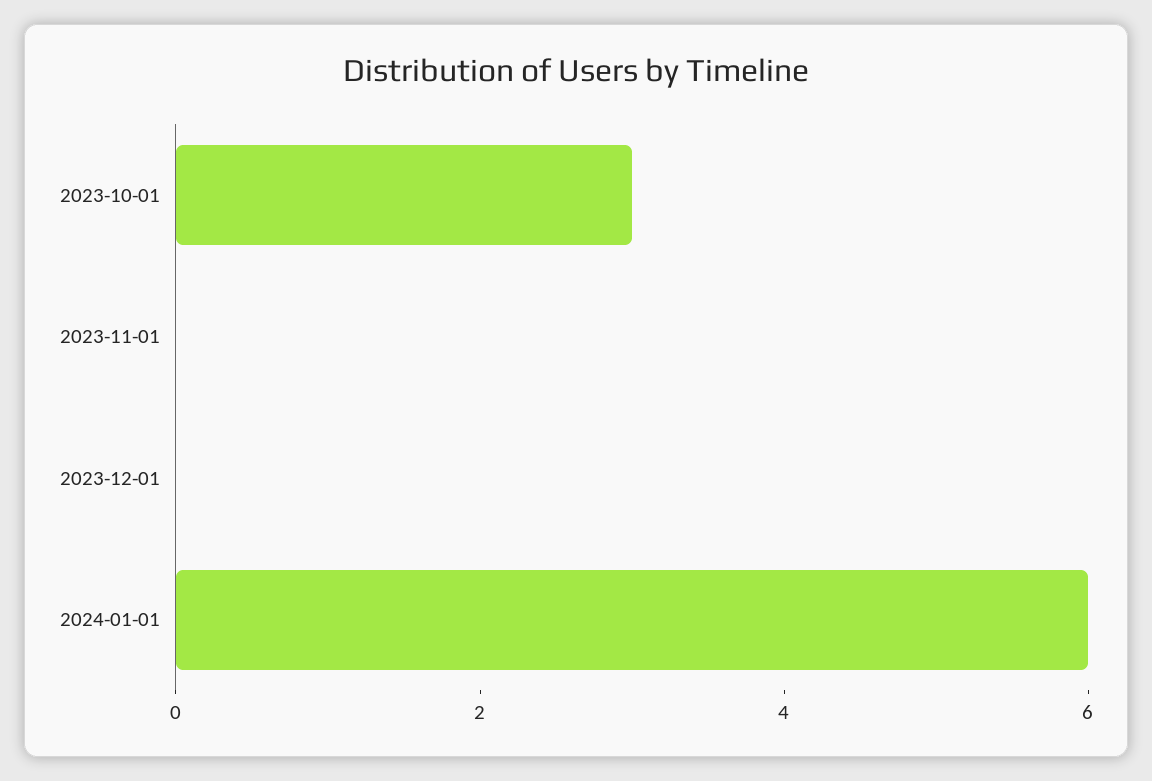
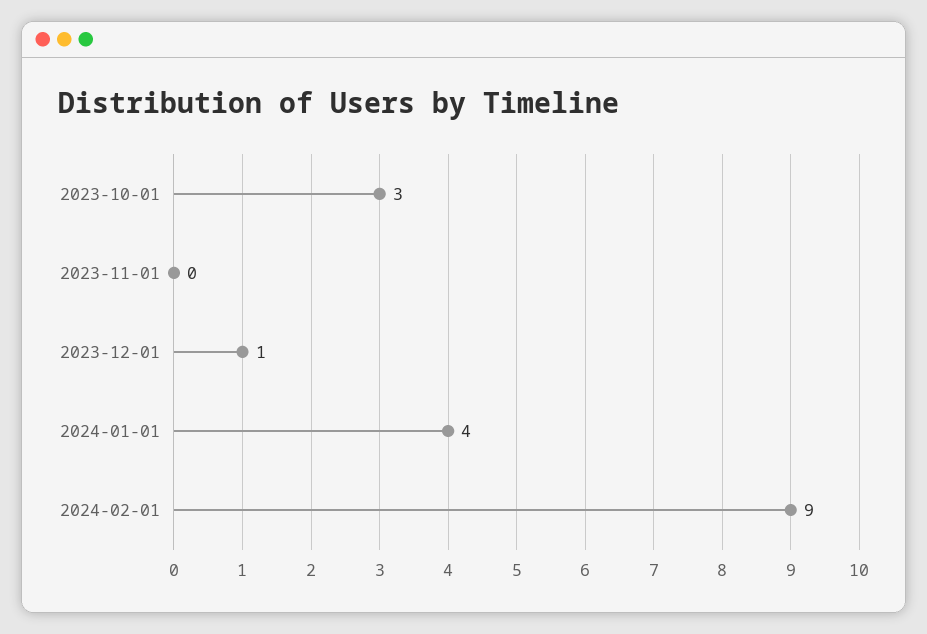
2023-12-01: 0 -> 1
2024-01-01: 6 -> 4
2024-02-01: none -> 9

